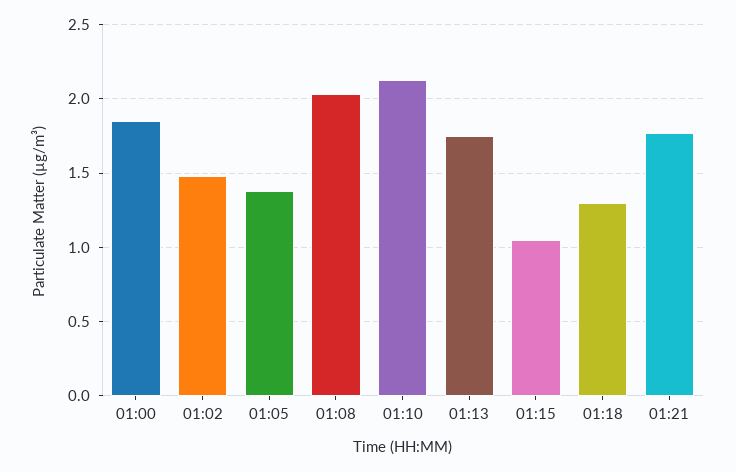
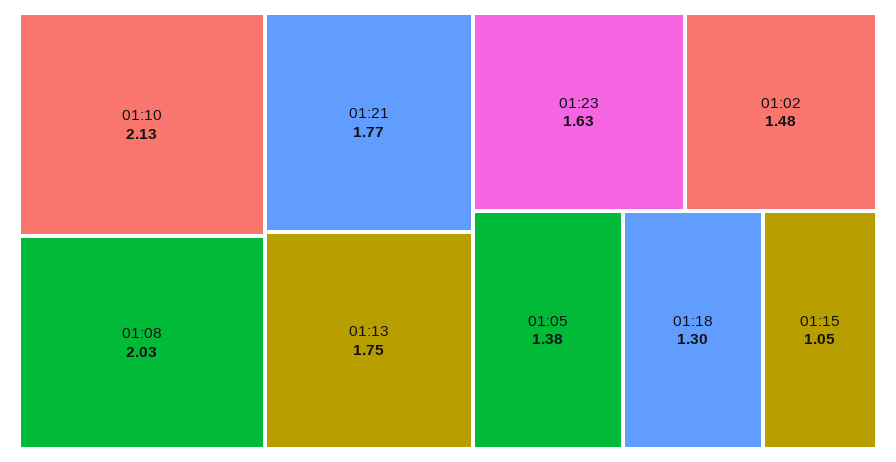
01:00: 1.85 -> none
01:23: none -> 1.63

